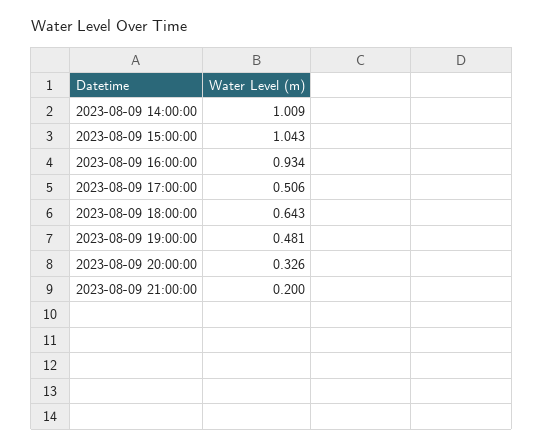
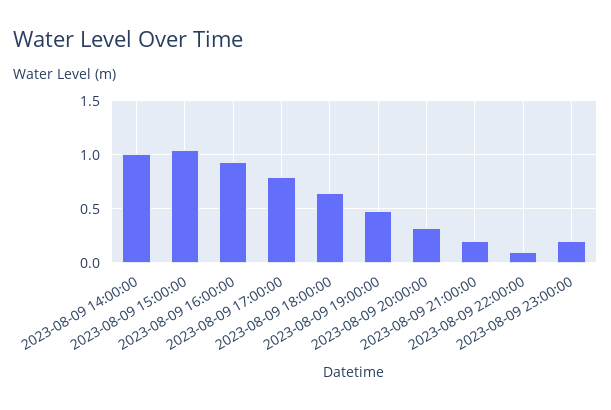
2023-08-09 17:00:00: 0.506 -> 0.8
2023-08-09 22:00:00: none -> 0.1
2023-08-09 23:00:00: none -> 0.2

